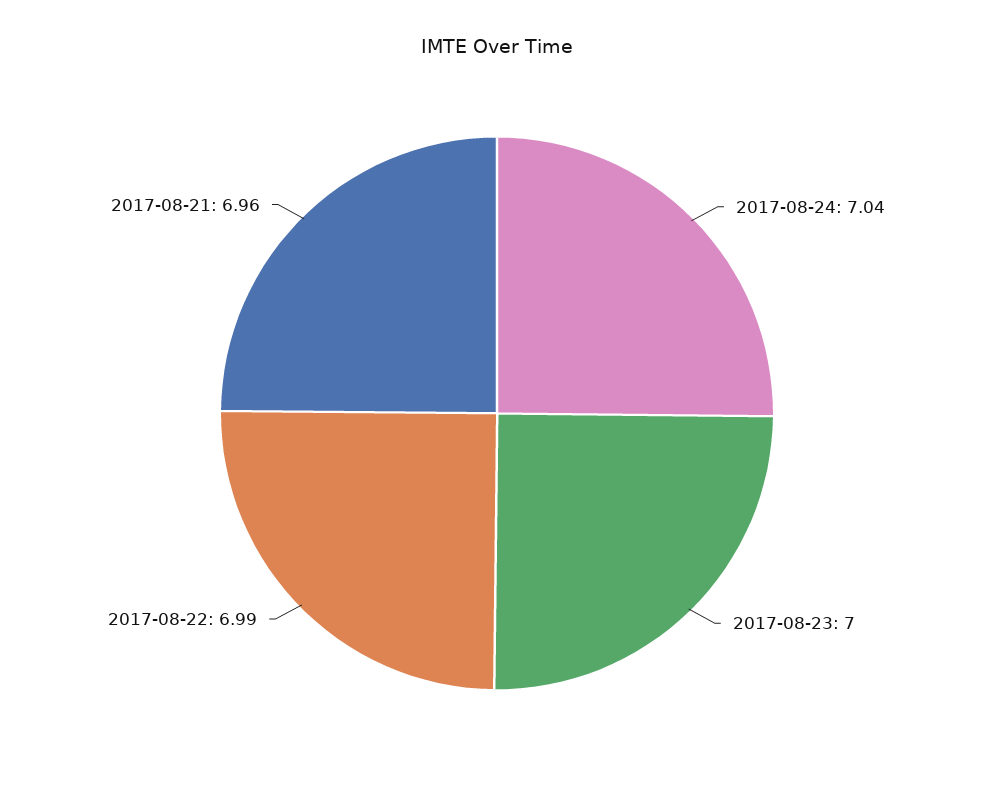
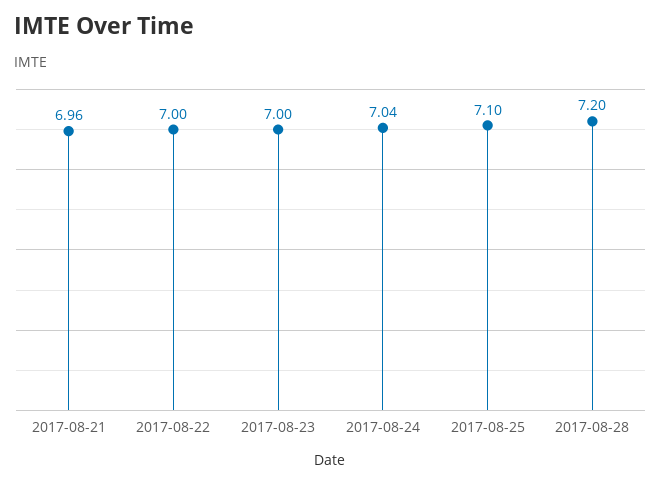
2017-08-22: 6.99 -> 7
2017-08-25: none -> 7.1
2017-08-28: none -> 7.2

